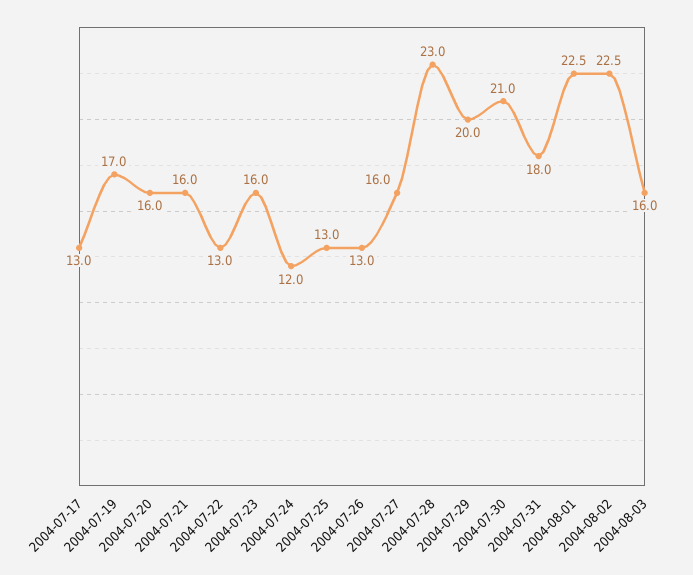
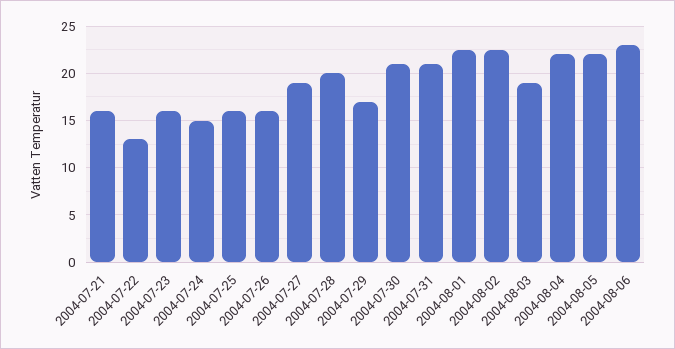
2004-07-17: 13 -> none
2004-07-19: 17 -> none
2004-07-20: 16 -> none
2004-07-24: 12 -> 15
2004-07-25: 13 -> 16
2004-07-26: 13 -> 16
2004-07-27: 16 -> 19
2004-07-28: 23 -> 20
2004-07-29: 20 -> 17
2004-07-31: 18 -> 21
2004-08-03: 16 -> 19
2004-08-04: none -> 22
2004-08-05: none -> 22
2004-08-06: none -> 23

